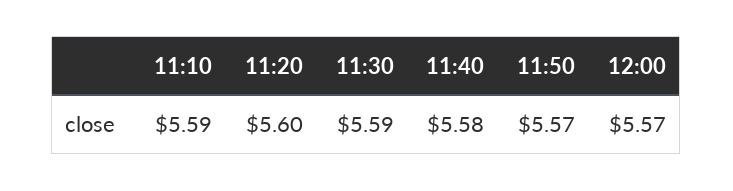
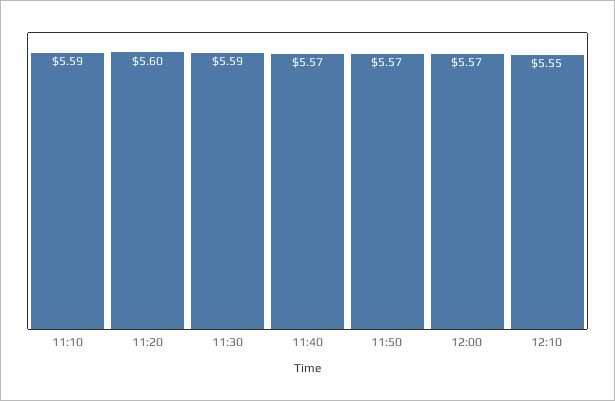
11:40: 5.58 -> 5.57
12:10: none -> 5.55

